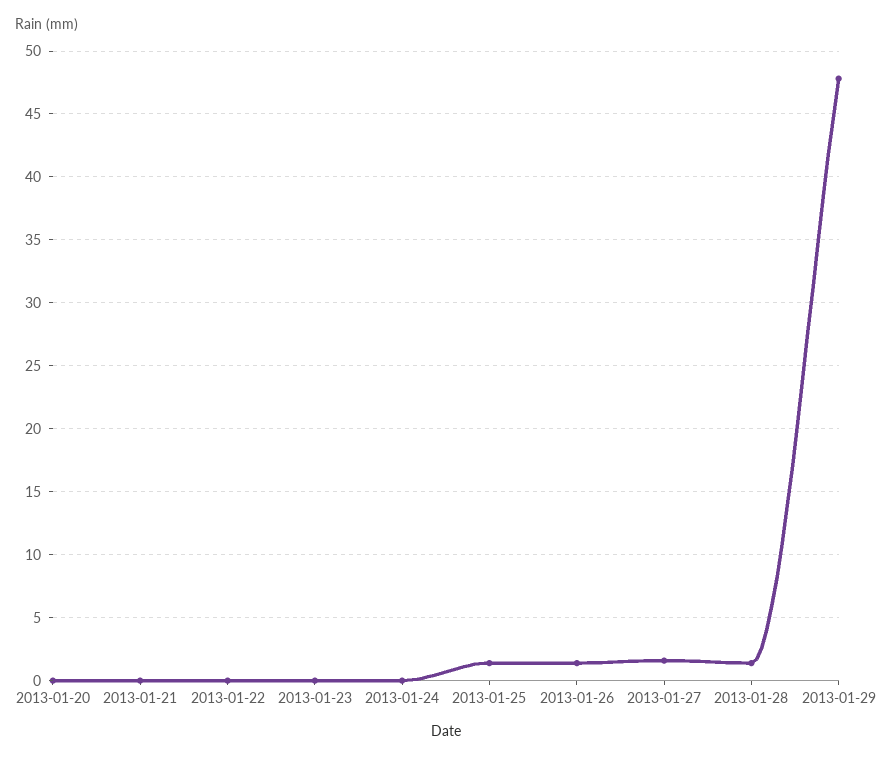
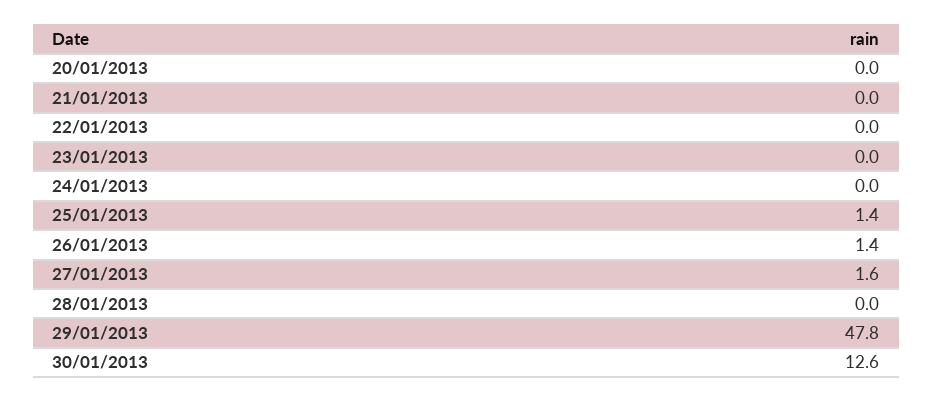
2013-01-28: 1.5 -> 0
30/01/2013: none -> 12.6

